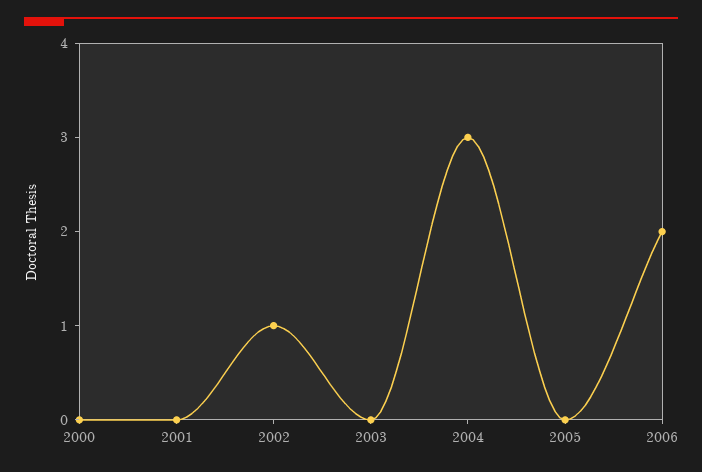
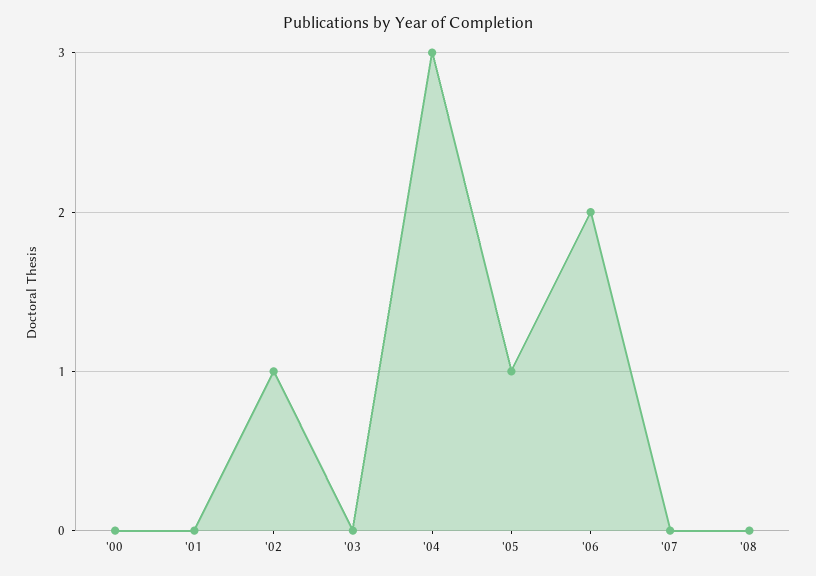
2005: 0 -> 1
'07: none -> 0
'08: none -> 0

